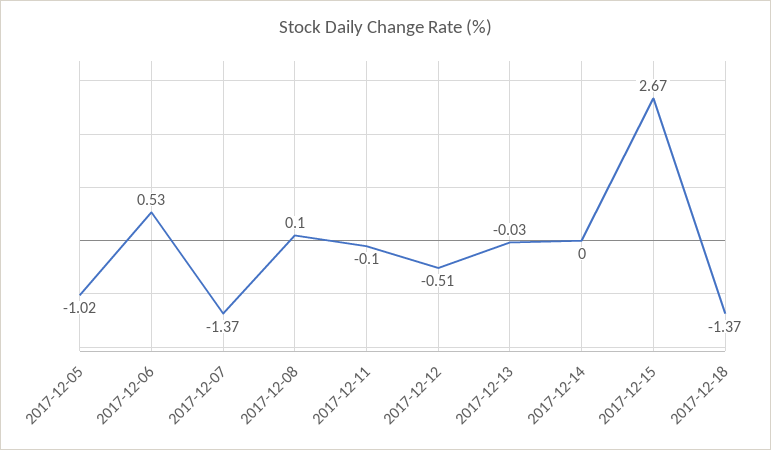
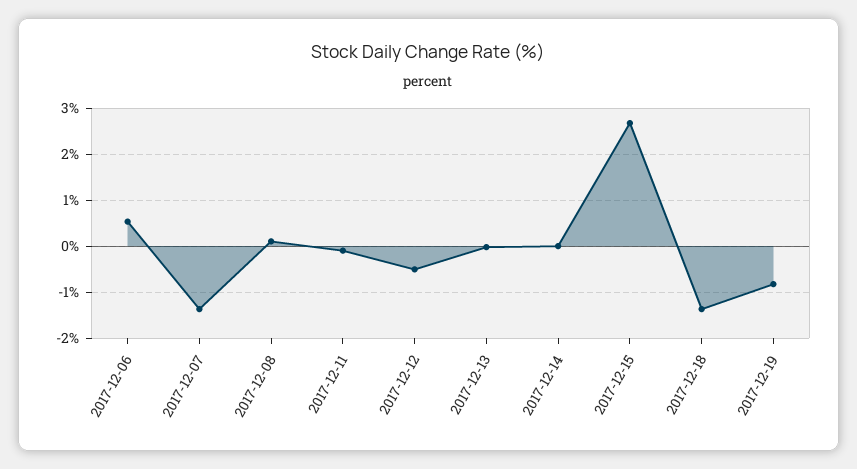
2017-12-05: -1.02 -> none
2017-12-19: none -> -0.8

